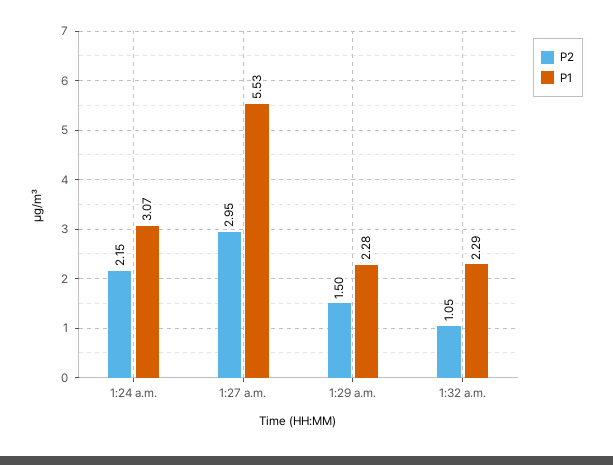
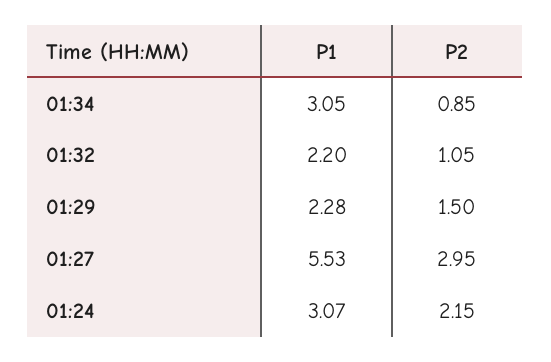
P1, 1:32 a.m.: 2.29 -> 2.2
P1, 01:34: none -> 3.05
P2, 01:34: none -> 0.85

